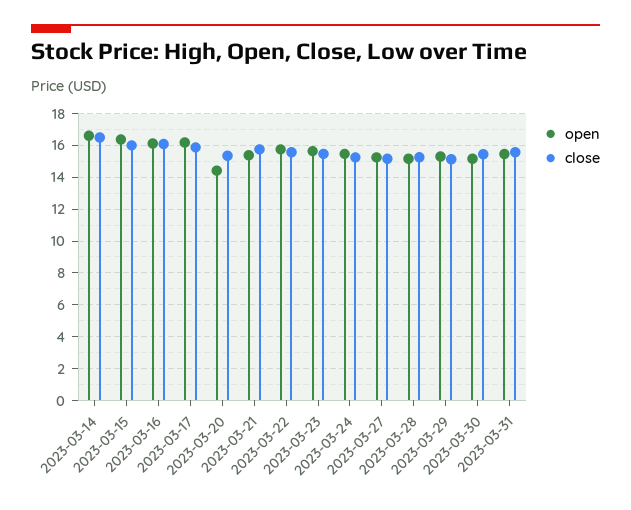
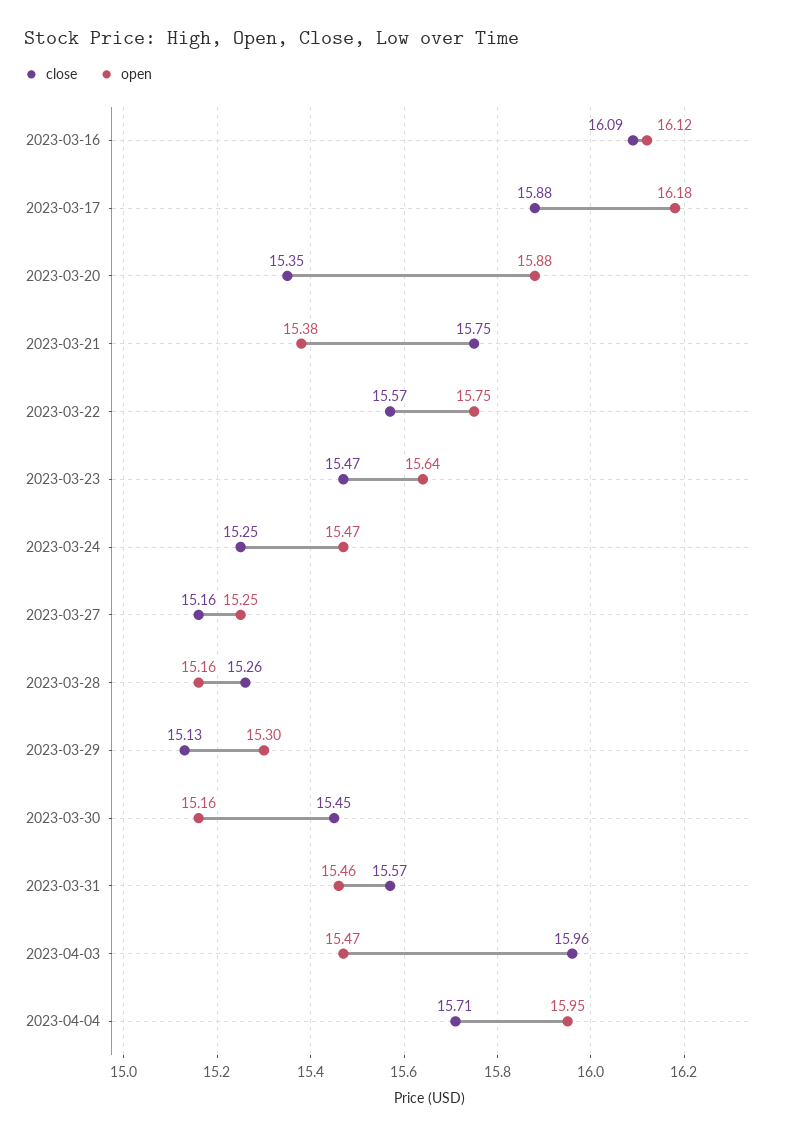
open, 2023-03-14: 16.5 -> none
close, 2023-03-14: 16.5 -> none
open, 2023-03-15: 16.5 -> none
close, 2023-03-15: 16 -> none
open, 2023-03-20: 14.5 -> 15.88
close, 2023-04-03: none -> 15.96
open, 2023-04-03: none -> 15.47
close, 2023-04-04: none -> 15.71
open, 2023-04-04: none -> 15.95

